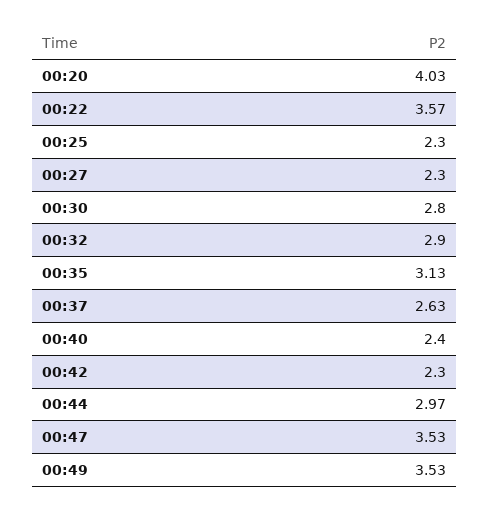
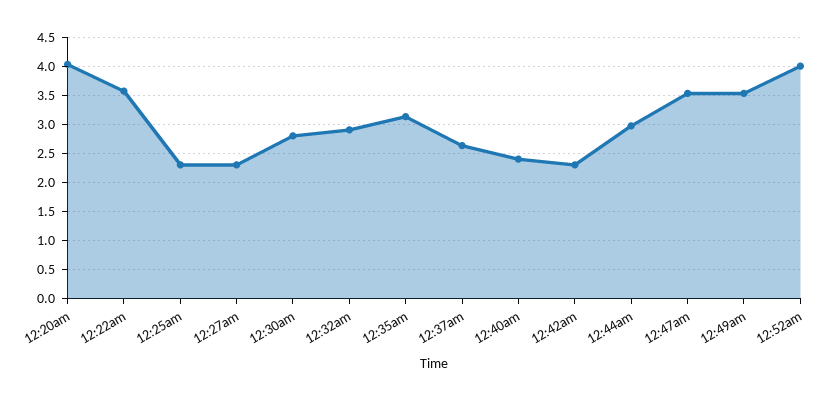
12:52am: none -> 4

